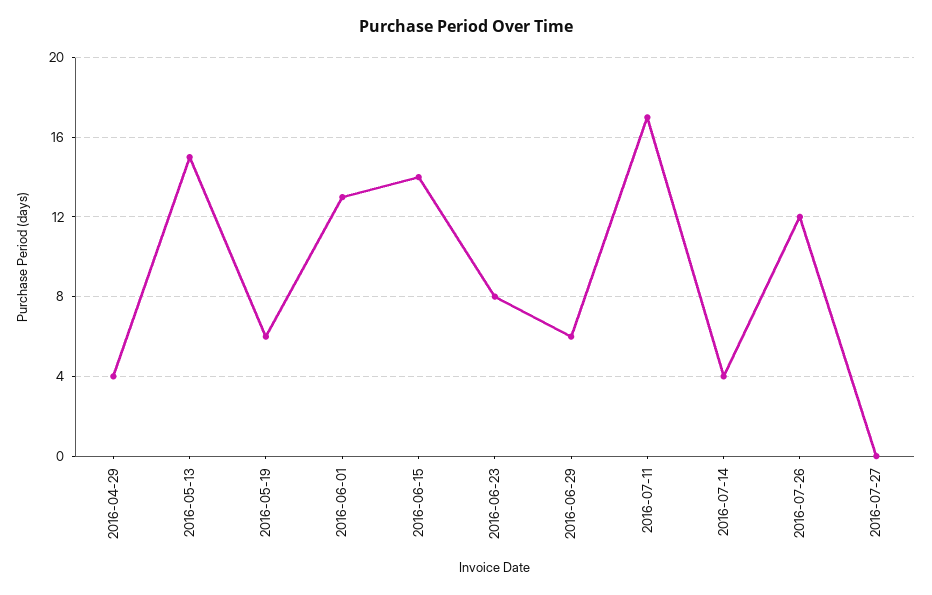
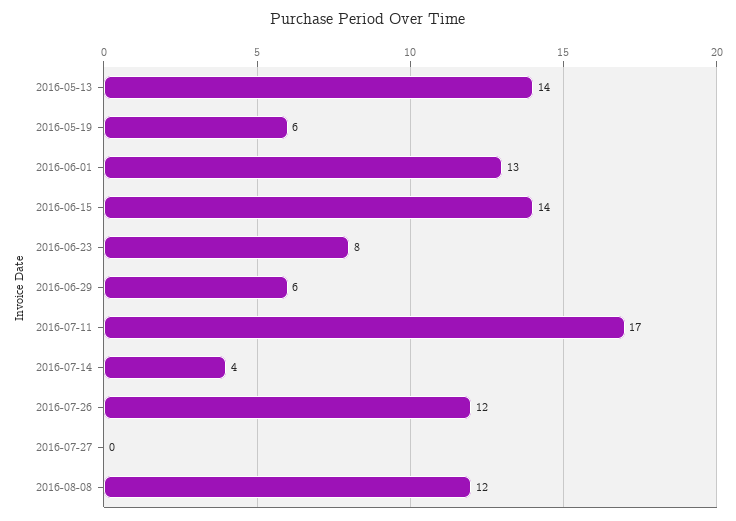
2016-04-29: 4 -> none
2016-05-13: 15 -> 14
2016-08-08: none -> 12

